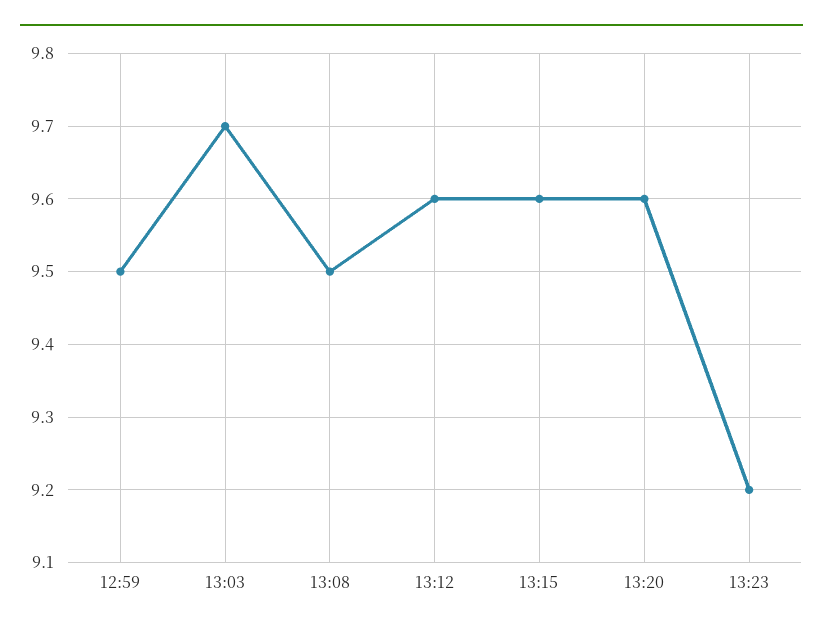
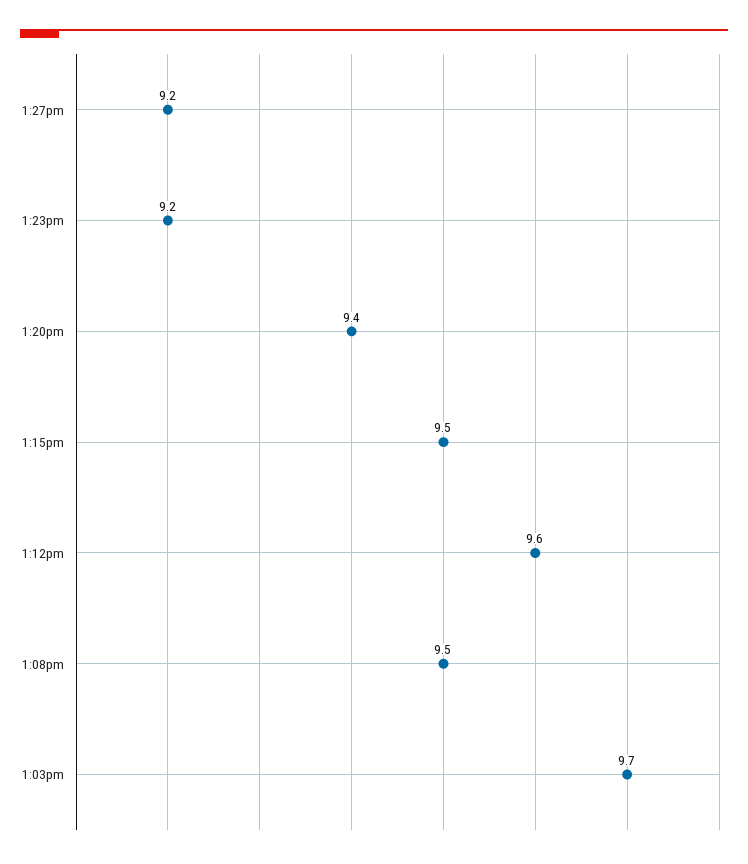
12:59: 9.5 -> none
13:15: 9.6 -> 9.5
13:20: 9.6 -> 9.4
1:27pm: none -> 9.2

